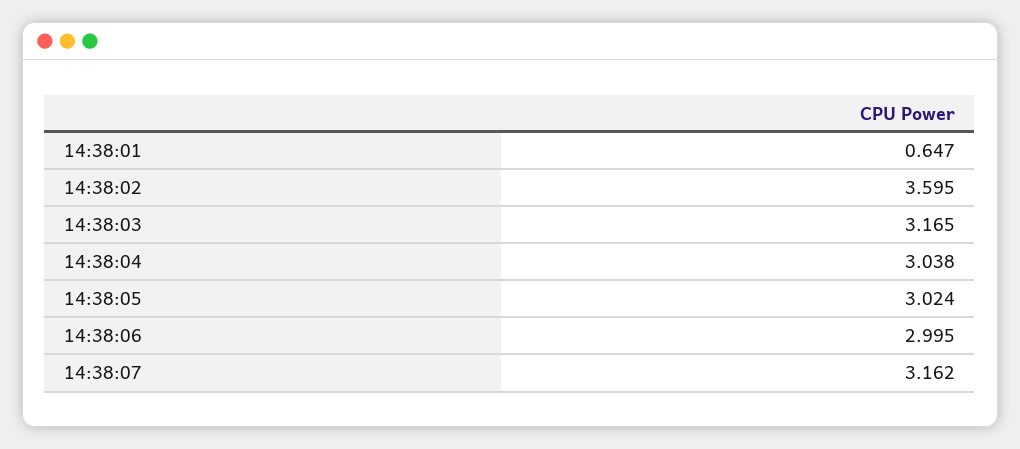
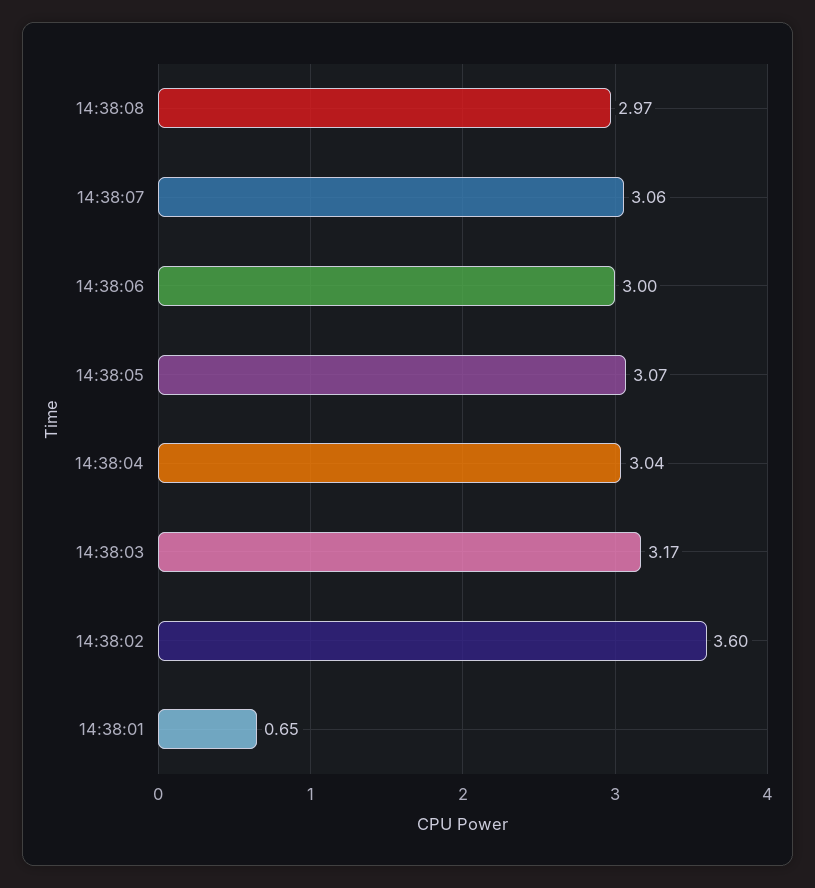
14:38:05: 3.024 -> 3.07
14:38:07: 3.162 -> 3.06
14:38:08: none -> 2.97

